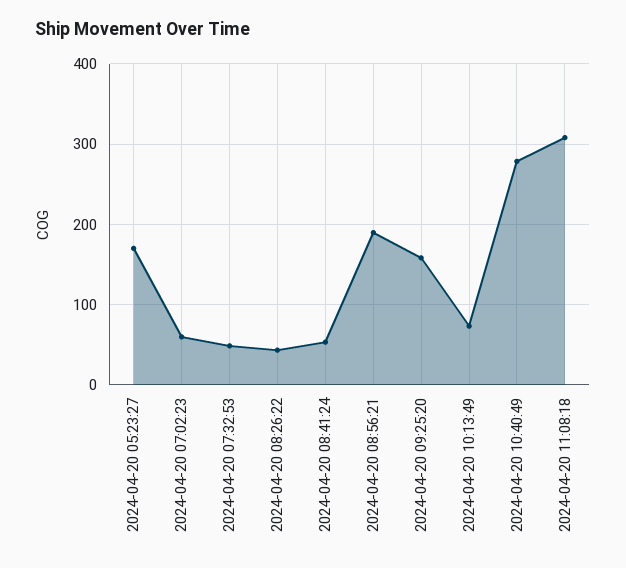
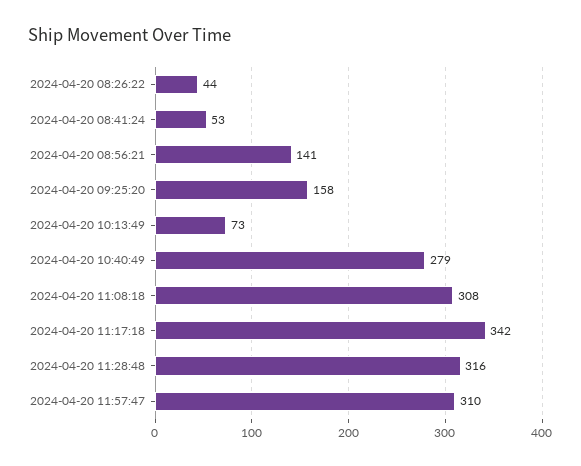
2024-04-20 05:23:27: 170 -> none
2024-04-20 07:02:23: 60 -> none
2024-04-20 07:32:53: 50 -> none
2024-04-20 08:56:21: 190 -> 141
2024-04-20 11:17:18: none -> 342
2024-04-20 11:28:48: none -> 316
2024-04-20 11:57:47: none -> 310

